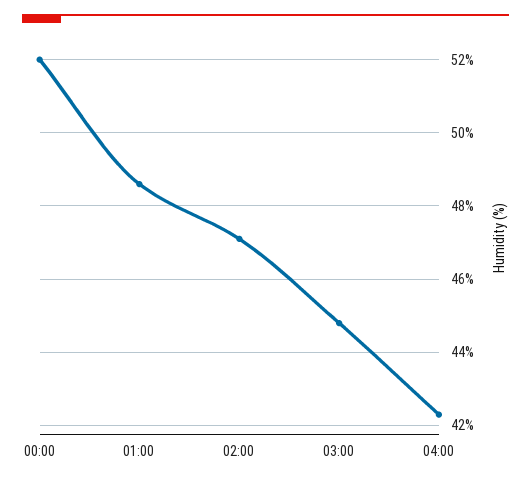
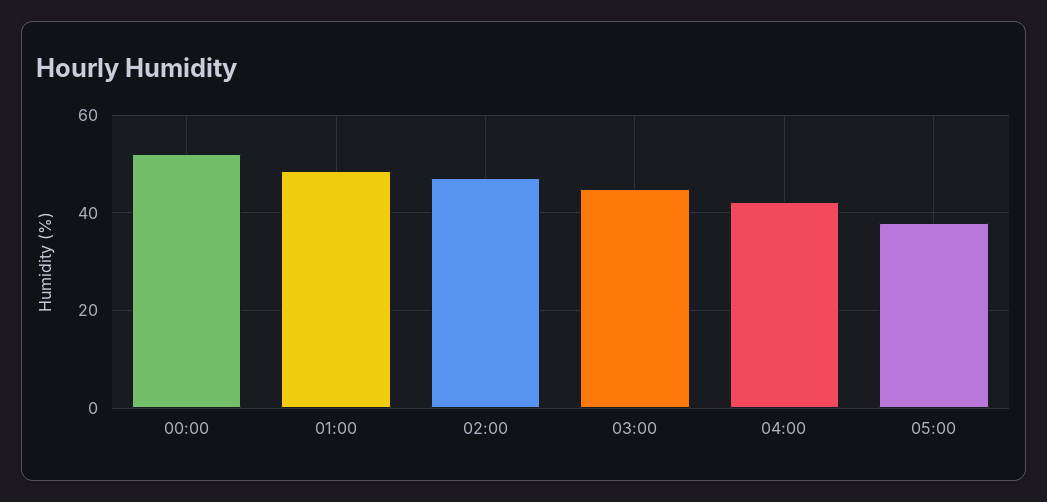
05:00: none -> 38

